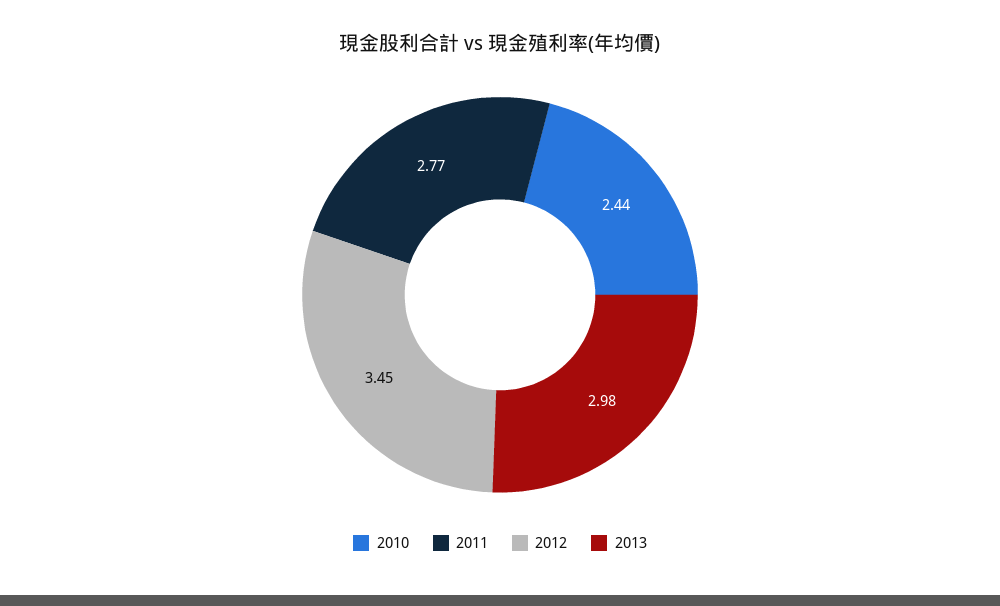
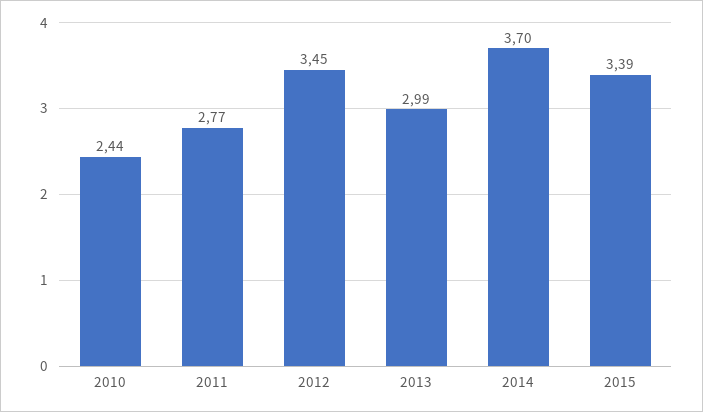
2013: 2.98 -> 2.99
2014: none -> 3.7
2015: none -> 3.39

